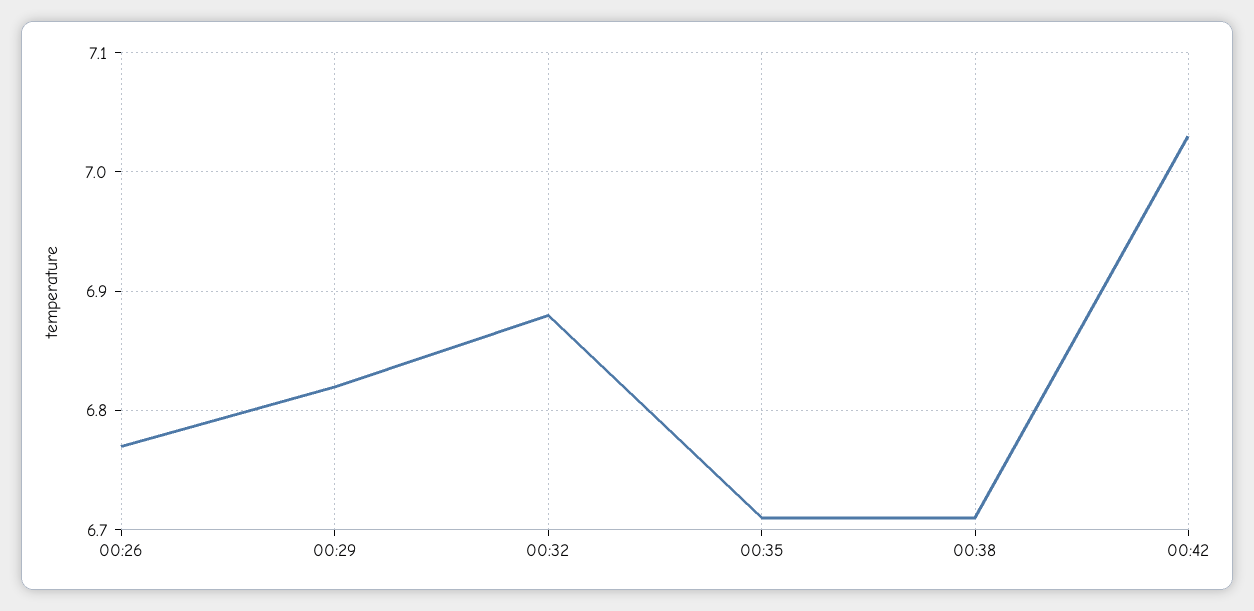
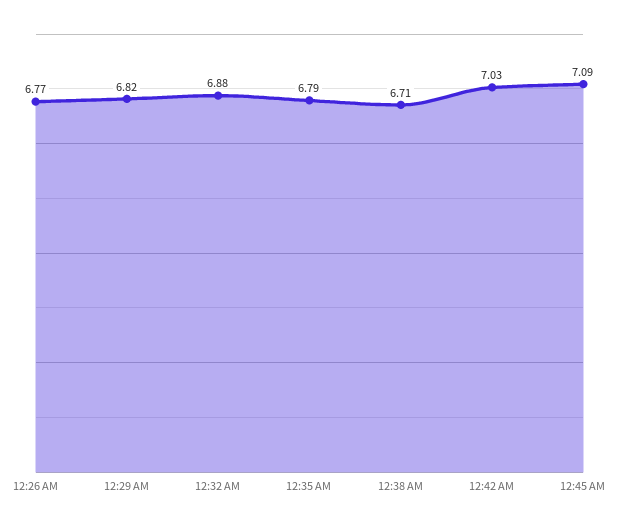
00:35: 6.71 -> 6.79
12:45 AM: none -> 7.09

